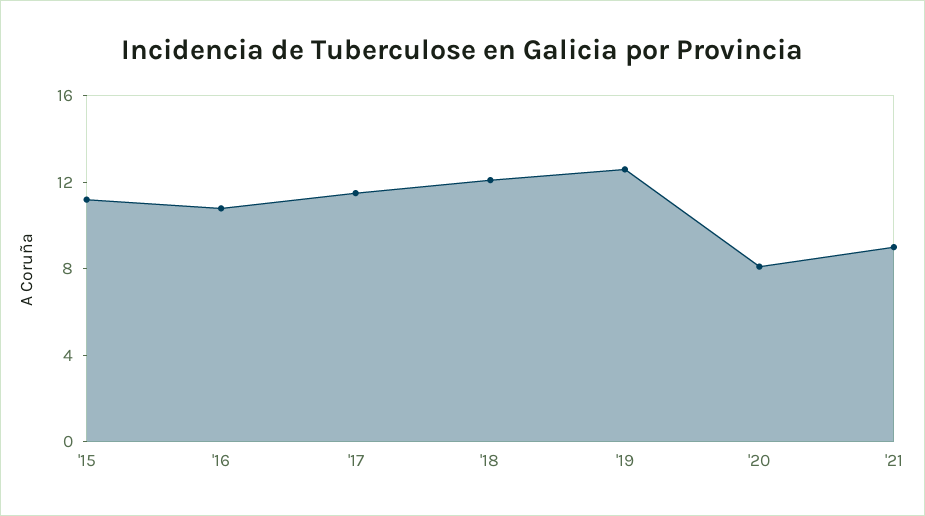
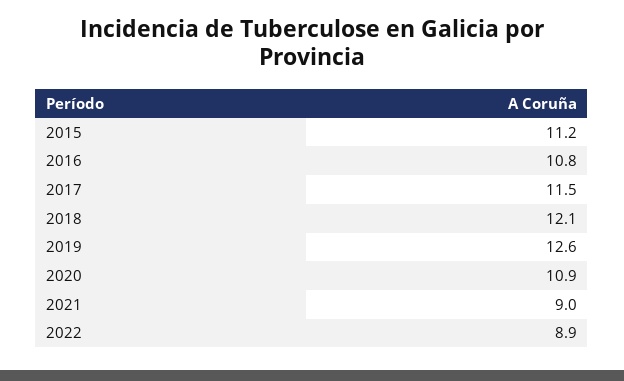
'20: 8 -> 10.9
2022: none -> 8.9

